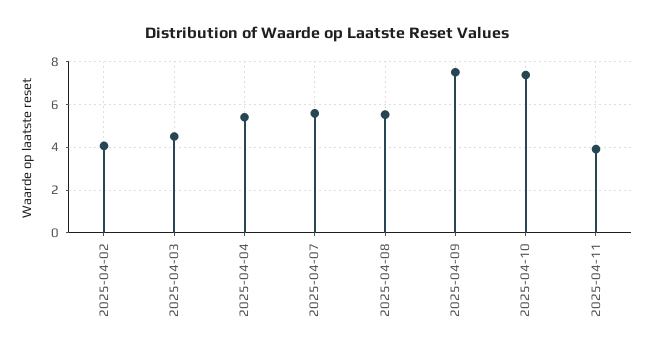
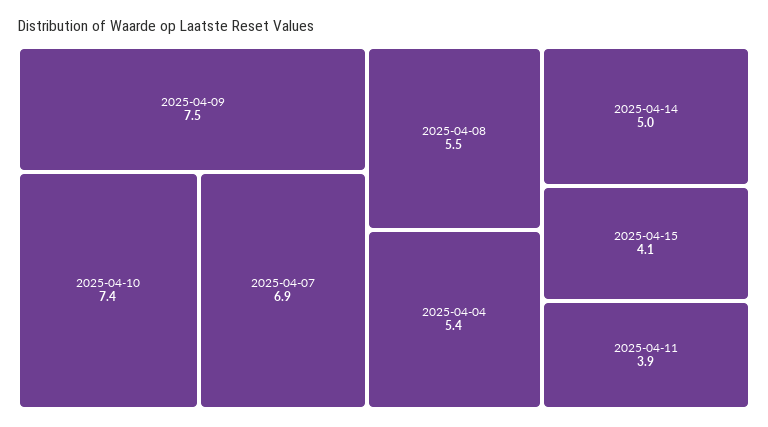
2025-04-02: 4 -> none
2025-04-03: 4.5 -> none
2025-04-07: 5.5 -> 6.9
2025-04-14: none -> 5
2025-04-15: none -> 4.1

